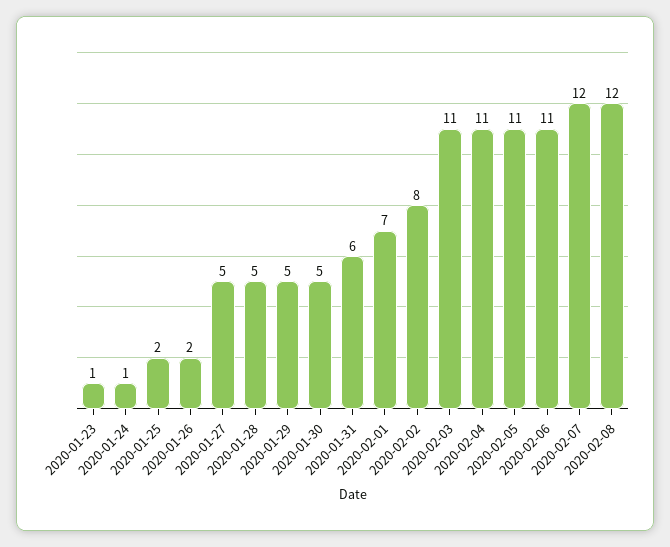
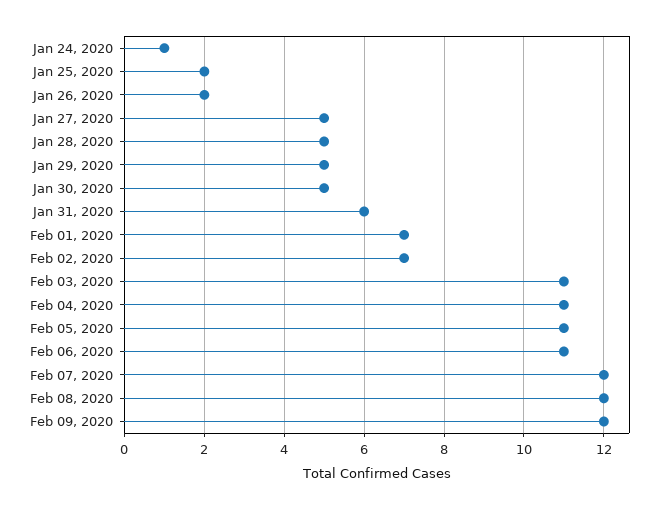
2020-01-23: 1 -> none
2020-02-02: 8 -> 7
Feb 09, 2020: none -> 12

